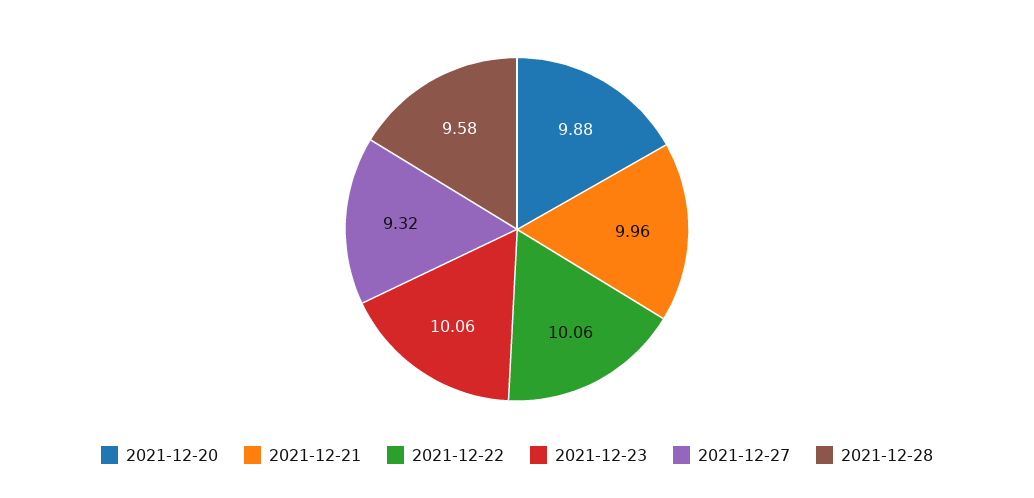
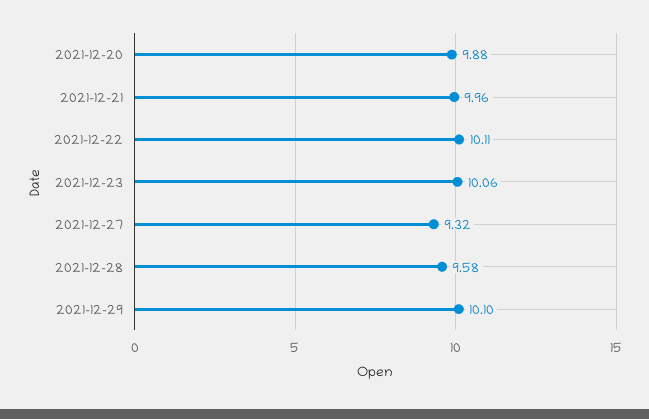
2021-12-22: 10.06 -> 10.11
2021-12-29: none -> 10.1

